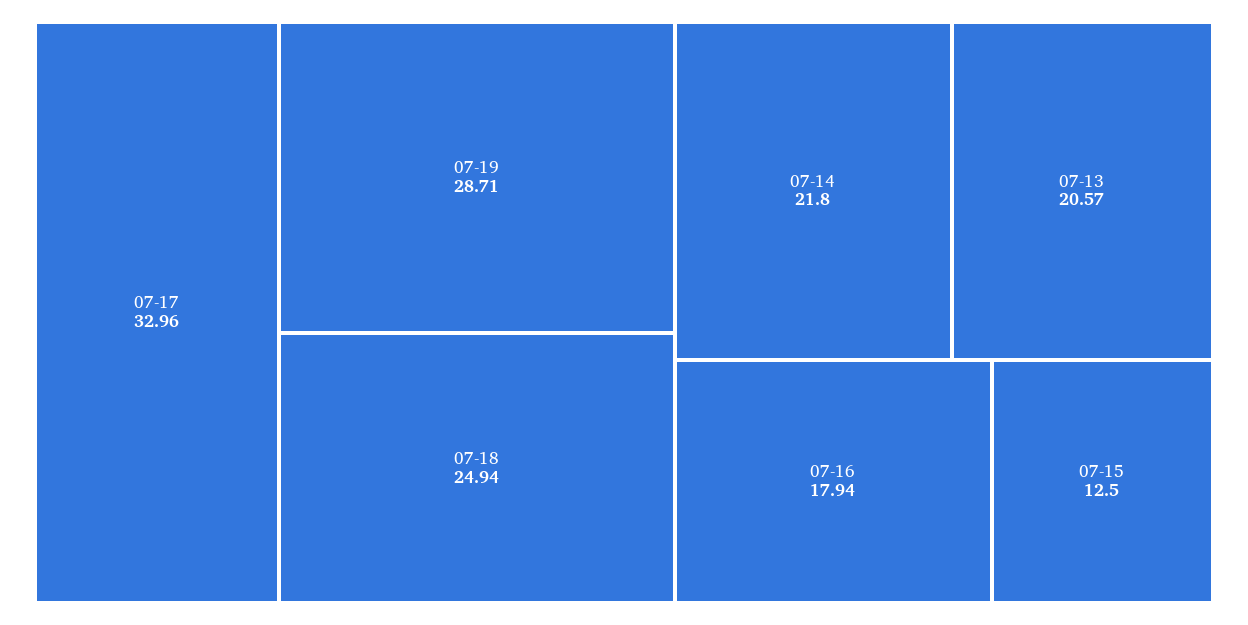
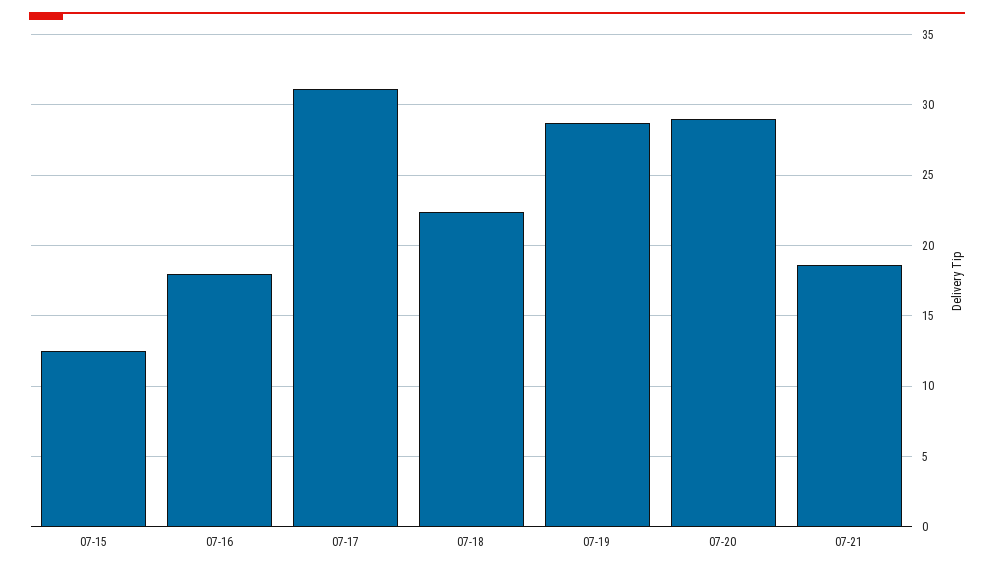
07-17: 32.96 -> 31
07-18: 24.94 -> 22.5
07-14: 21.8 -> none
07-13: 20.57 -> none
07-20: none -> 29
07-21: none -> 18.5

